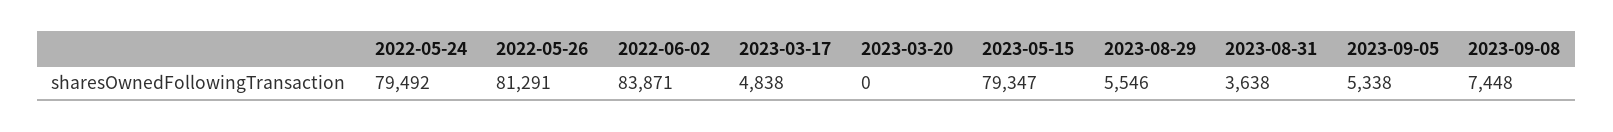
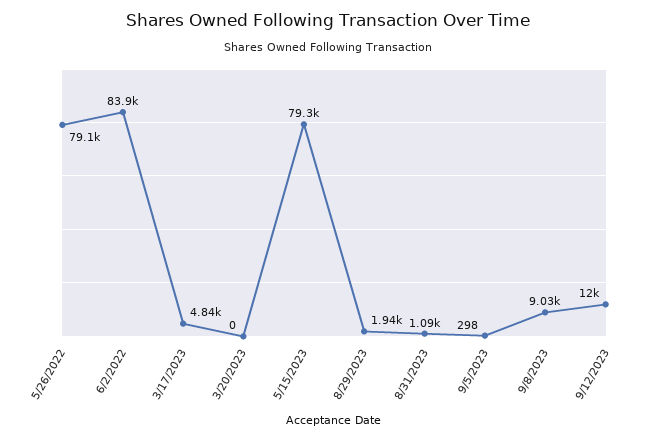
2022-05-24: 79492 -> none
2022-05-26: 81291 -> 79100
2023-08-29: 5546 -> 1940
2023-08-31: 3638 -> 1090
2023-09-05: 5338 -> 298
2023-09-08: 7448 -> 9030
9/12/2023: none -> 12000

